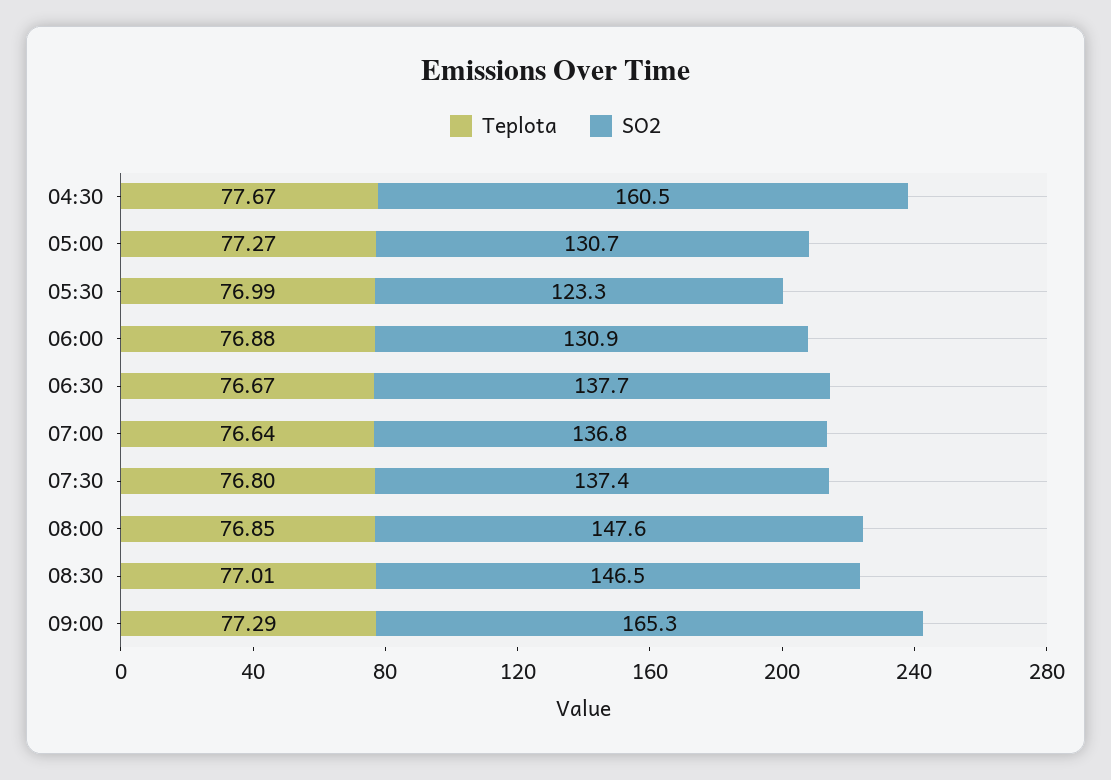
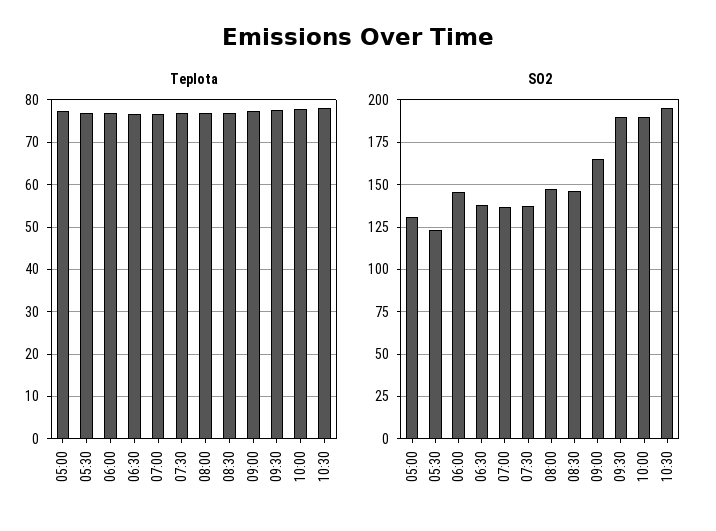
Teplota, 04:30: 77.67 -> none
SO2, 04:30: 160.5 -> none
SO2, 06:00: 130.9 -> 145
Teplota, 09:30: none -> 78
Teplota, 10:00: none -> 78
Teplota, 10:30: none -> 78
SO2, 09:30: none -> 190
SO2, 10:00: none -> 190
SO2, 10:30: none -> 195

